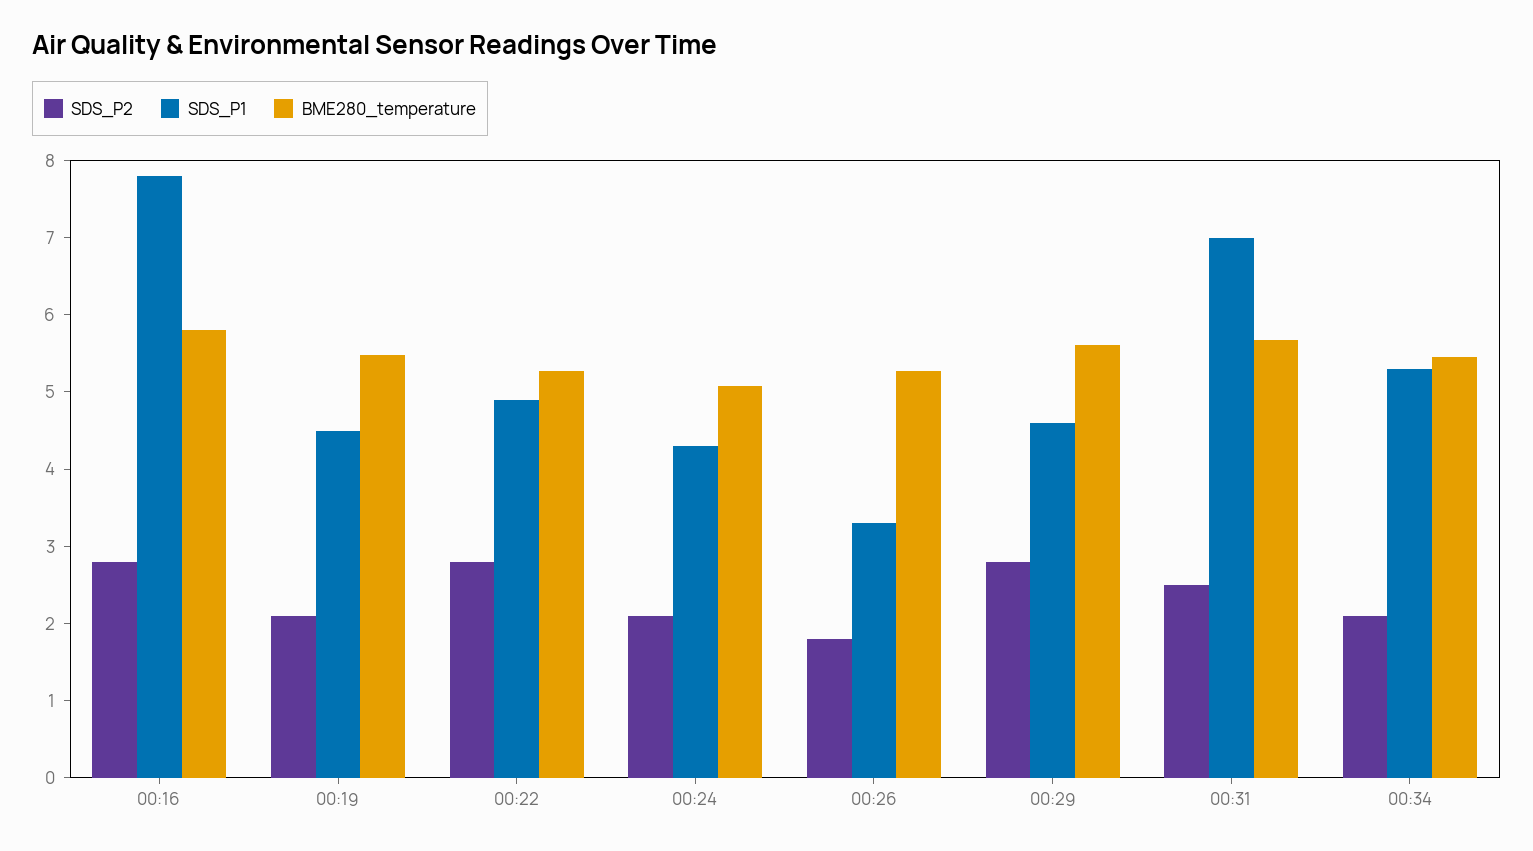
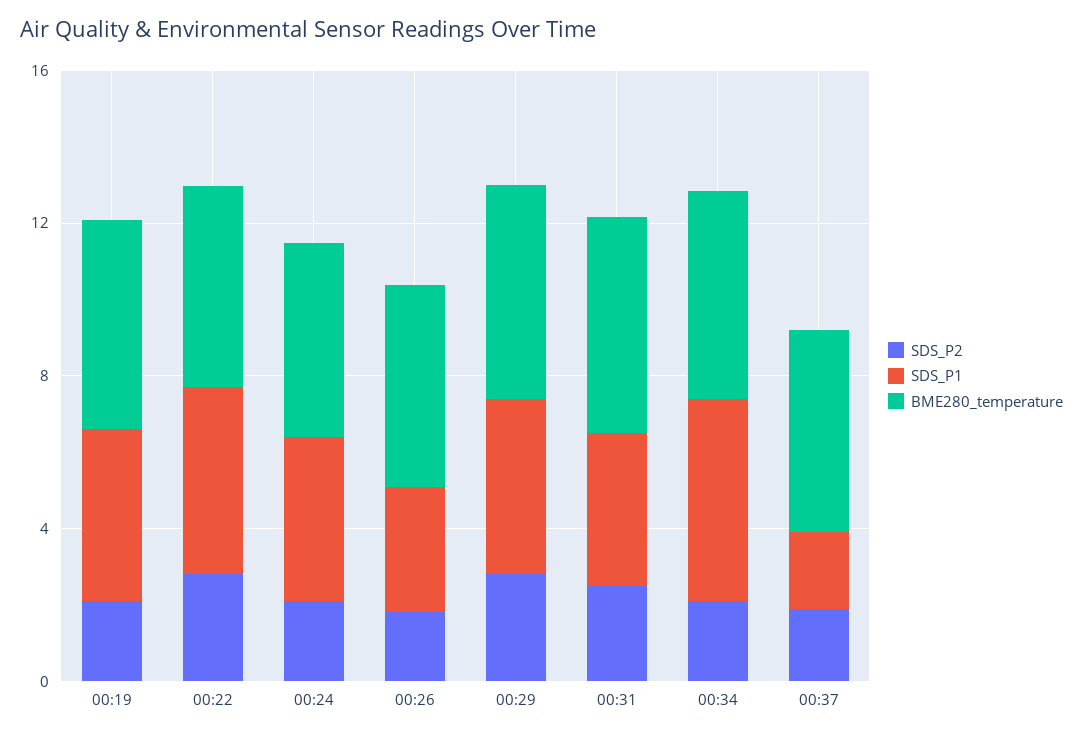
SDS_P2, 00:16: 2.8 -> none
SDS_P1, 00:16: 7.8 -> none
BME280_temperature, 00:16: 5.8 -> none
SDS_P1, 00:31: 7 -> 4
SDS_P2, 00:37: none -> 2
SDS_P1, 00:37: none -> 2
BME280_temperature, 00:37: none -> 5

